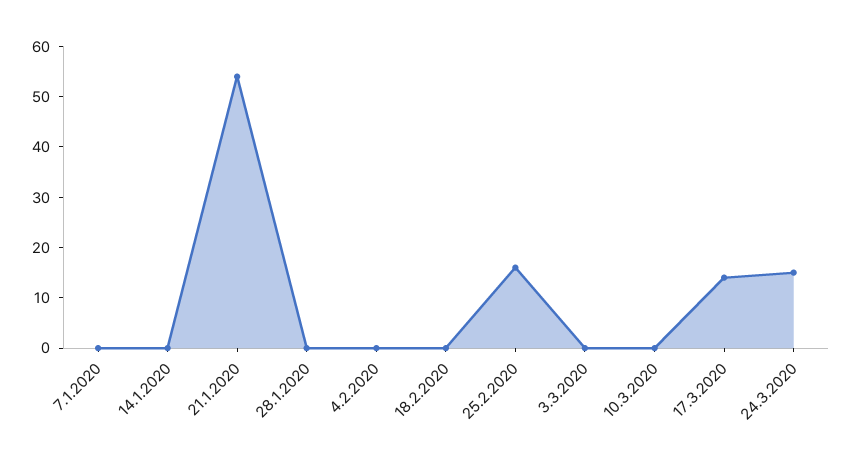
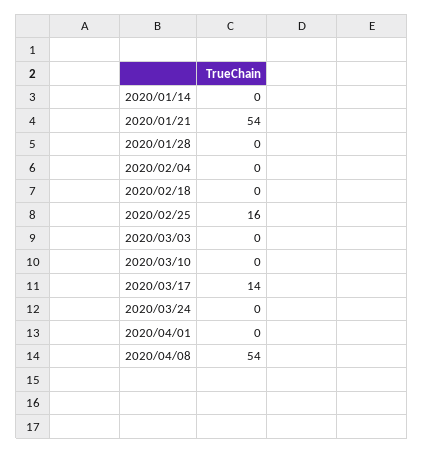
7.1.2020: 0 -> none
24.3.2020: 15 -> 0
2020/04/01: none -> 0
2020/04/08: none -> 54

